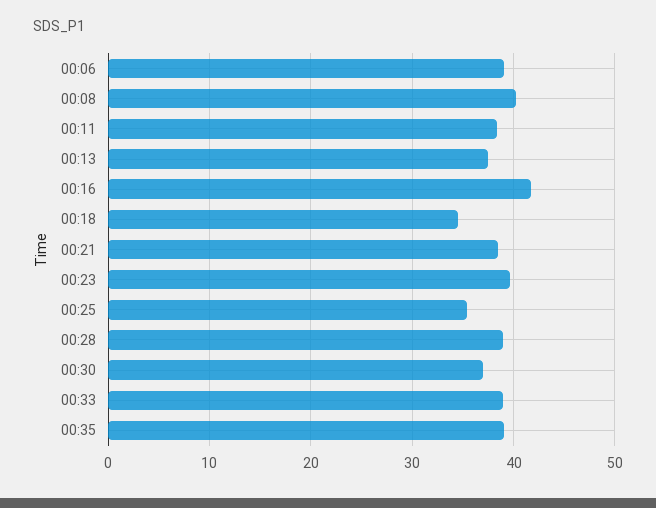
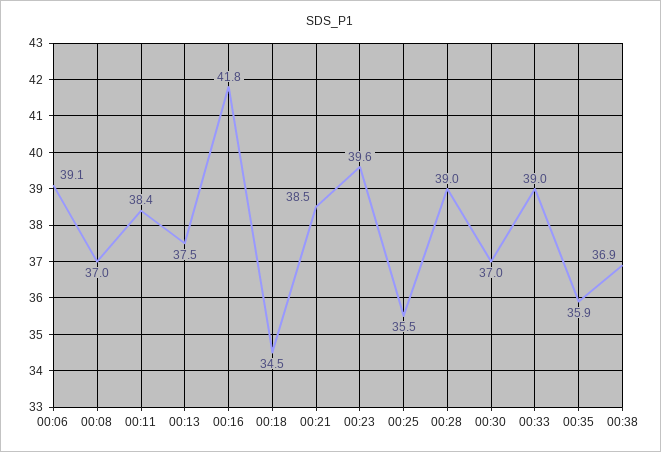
00:08: 40 -> 37
00:35: 39 -> 35.9
00:38: none -> 36.9

